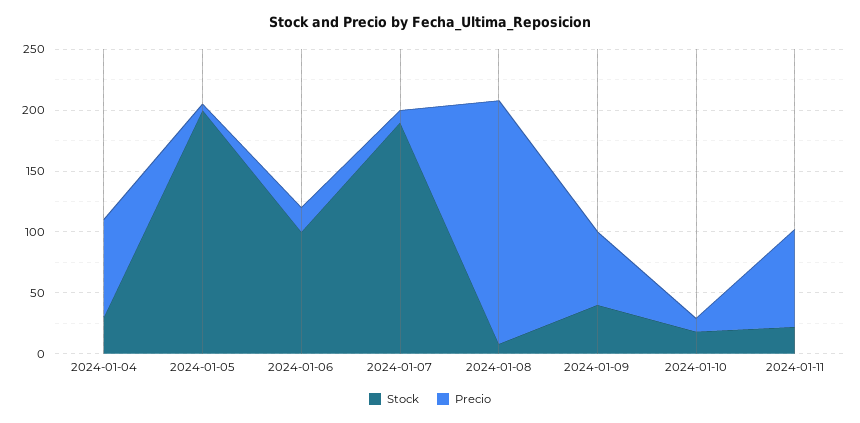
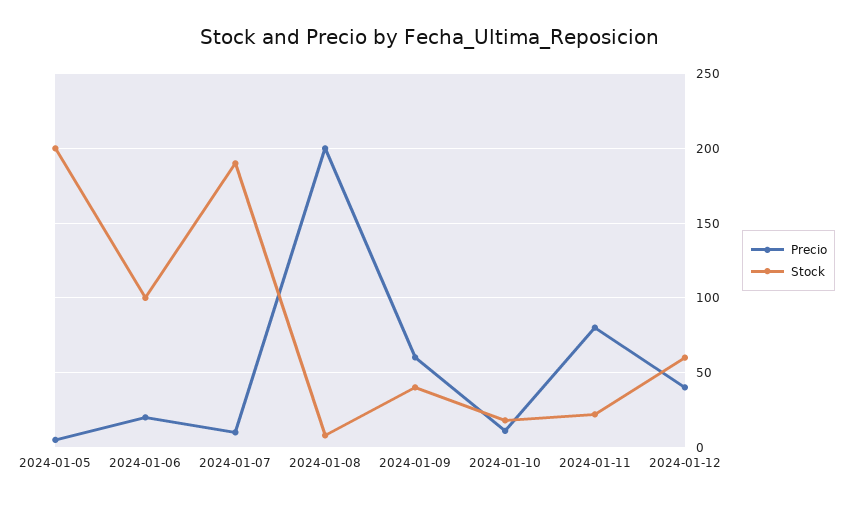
Stock, 2024-01-04: 30 -> none
Precio, 2024-01-04: 80 -> none
Precio, 2024-01-12: none -> 40
Stock, 2024-01-12: none -> 60

